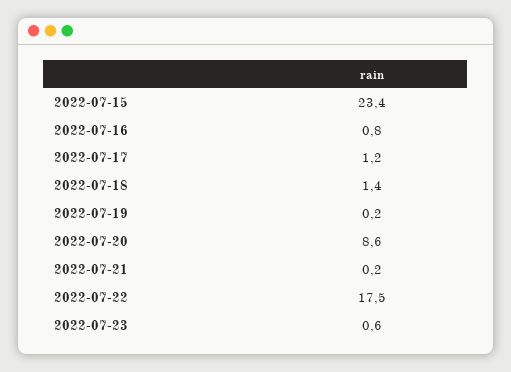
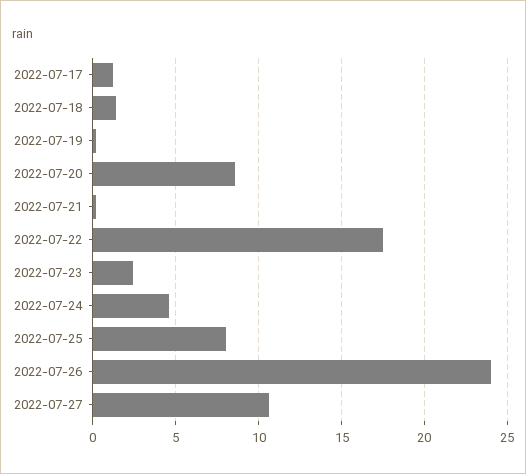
2022-07-15: 23.4 -> none
2022-07-16: 0.8 -> none
2022-07-23: 0.6 -> 2.5
2022-07-24: none -> 4.5
2022-07-25: none -> 8
2022-07-26: none -> 24
2022-07-27: none -> 10.5

